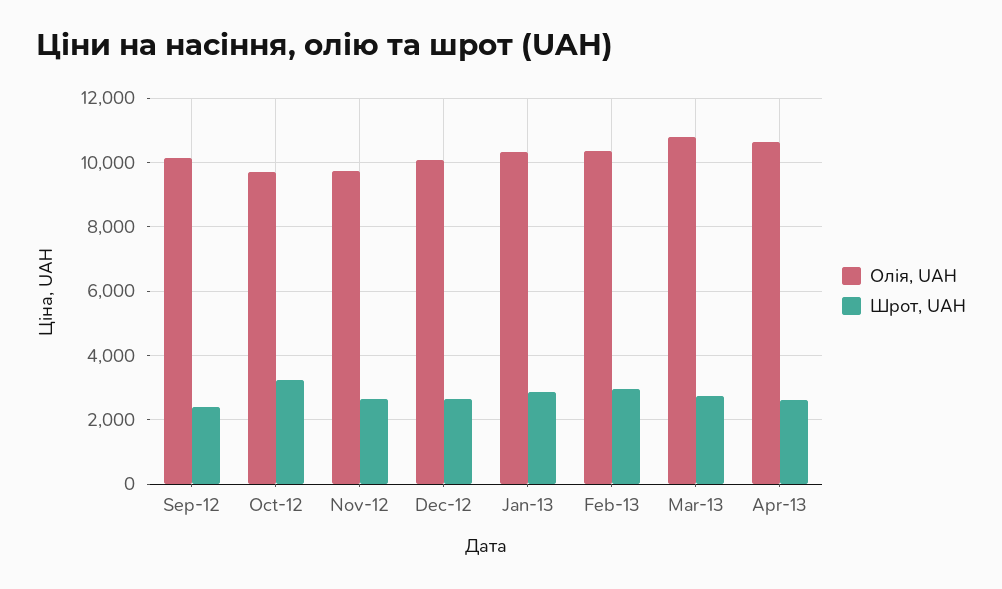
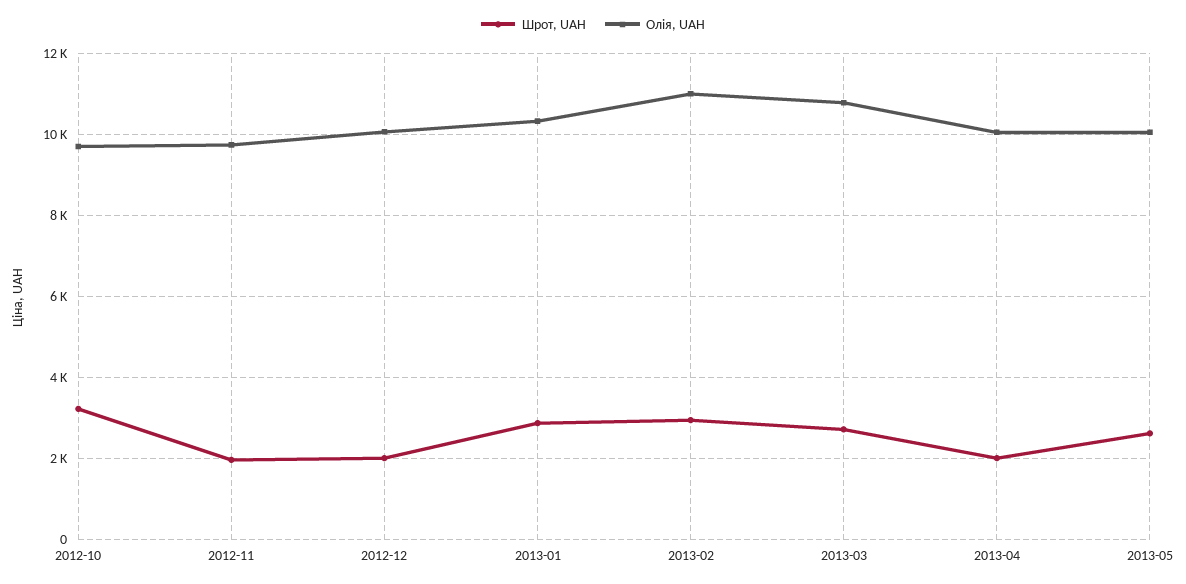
Олія, UAH, Sep-12: 10200 -> none
Шрот, UAH, Sep-12: 2400 -> none
Шрот, UAH, Nov-12: 2600 -> 2000
Шрот, UAH, Dec-12: 2600 -> 2000
Олія, UAH, Feb-13: 10400 -> 11000
Олія, UAH, Apr-13: 10600 -> 10000
Шрот, UAH, Apr-13: 2600 -> 2000
Шрот, UAH, 2013-05: none -> 2600
Олія, UAH, 2013-05: none -> 10000

